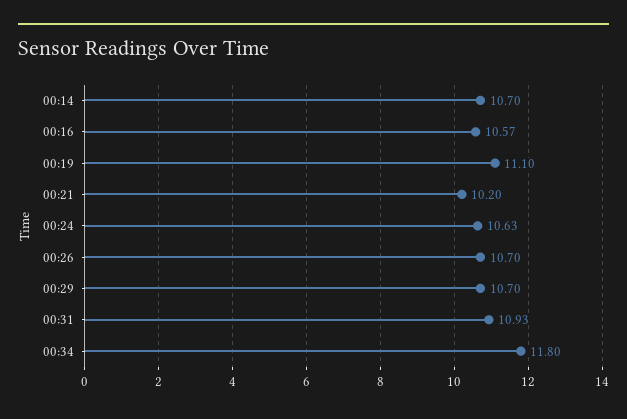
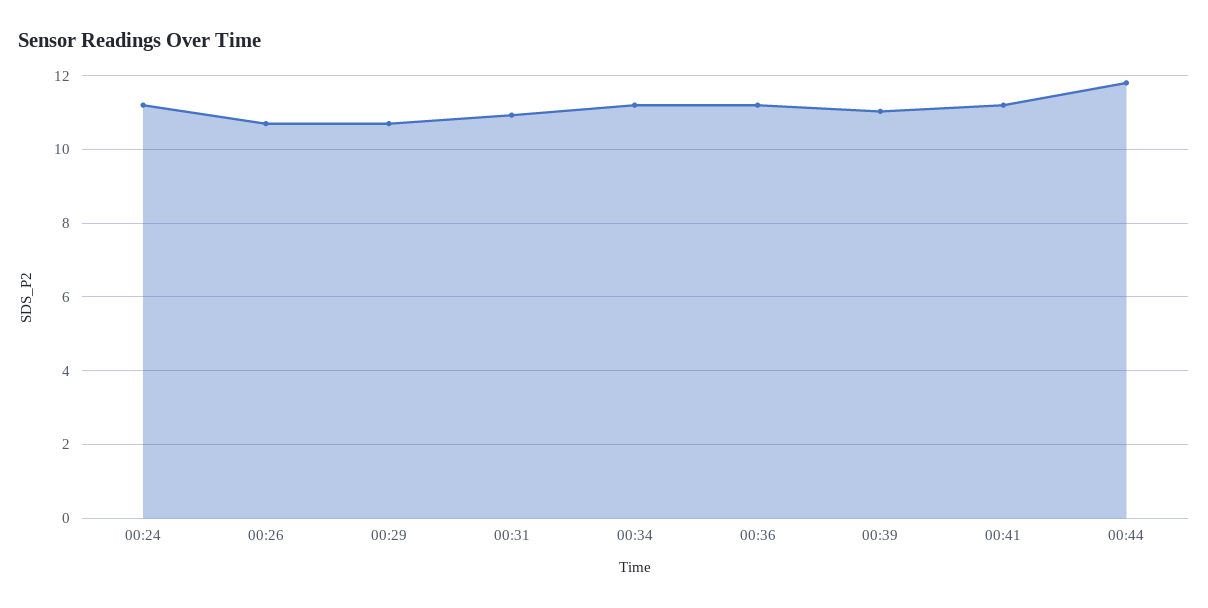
00:14: 10.7 -> none
00:16: 10.57 -> none
00:19: 11.1 -> none
00:21: 10.2 -> none
00:24: 10.63 -> 11.2
00:34: 11.8 -> 11.2
00:36: none -> 11.2
00:39: none -> 11
00:41: none -> 11.2
00:44: none -> 11.8

